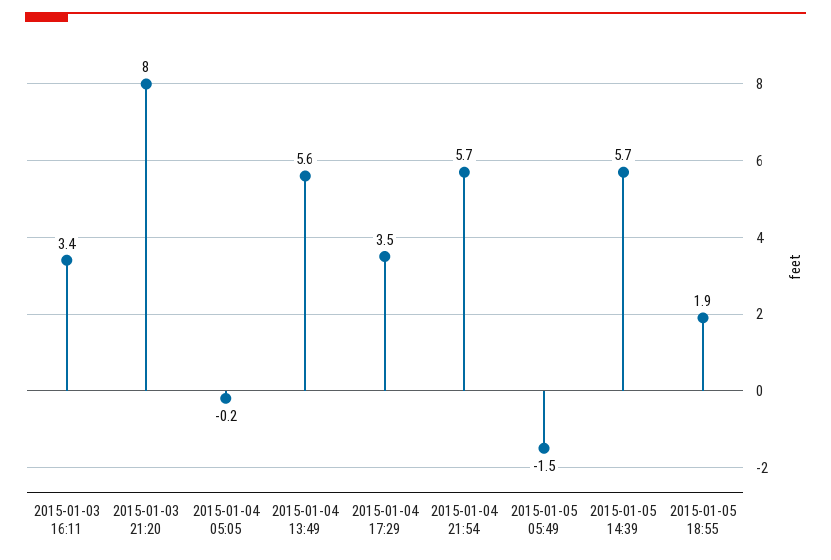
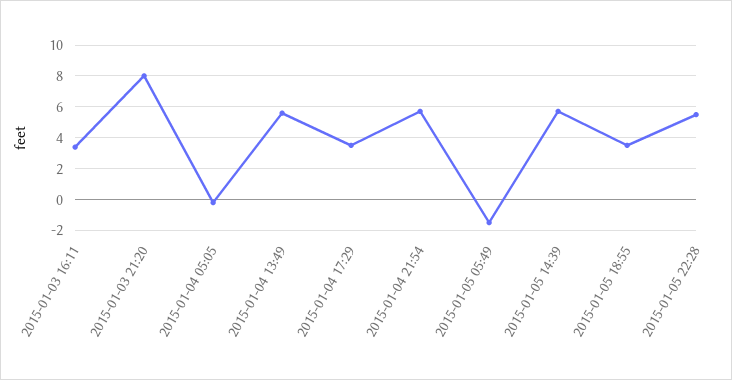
2015-01-05 18:55: 1.9 -> 3.5
2015-01-05 22:28: none -> 5.5

